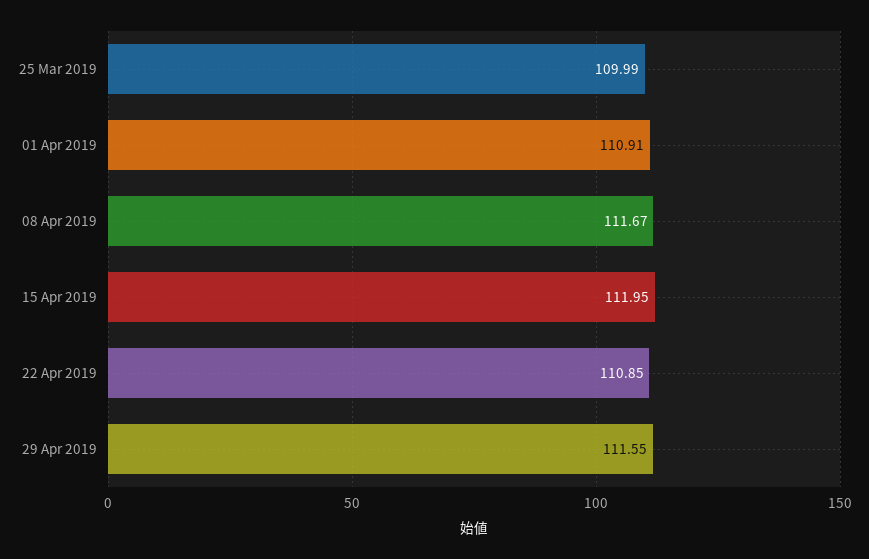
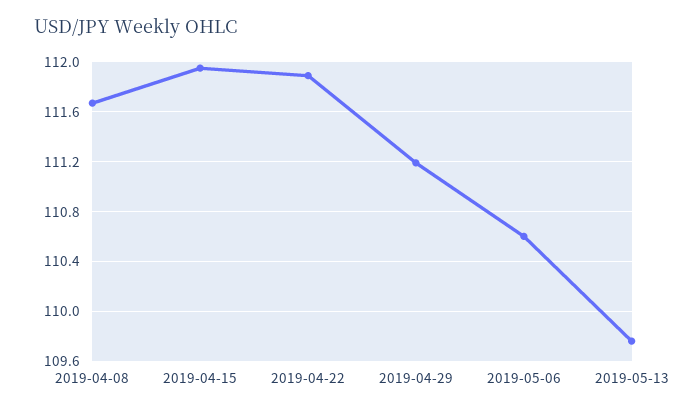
25 Mar 2019: 109.99 -> none
01 Apr 2019: 110.91 -> none
22 Apr 2019: 110.85 -> 111.9
29 Apr 2019: 111.55 -> 111.2
2019-05-06: none -> 110.6
2019-05-13: none -> 109.75

